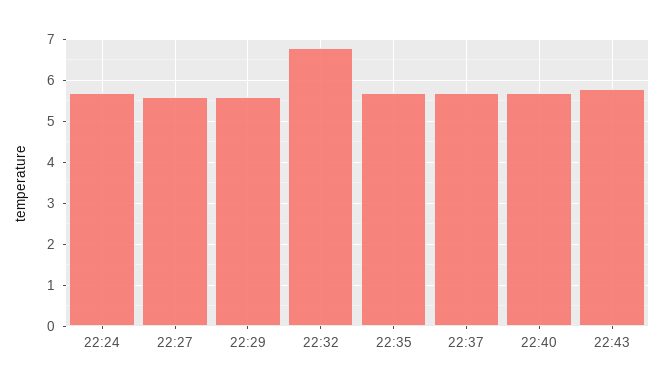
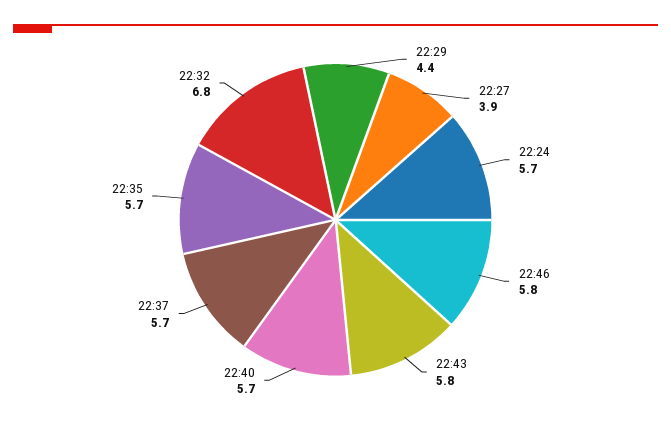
22:27: 5.5 -> 3.9
22:29: 5.5 -> 4.4
22:46: none -> 5.8

